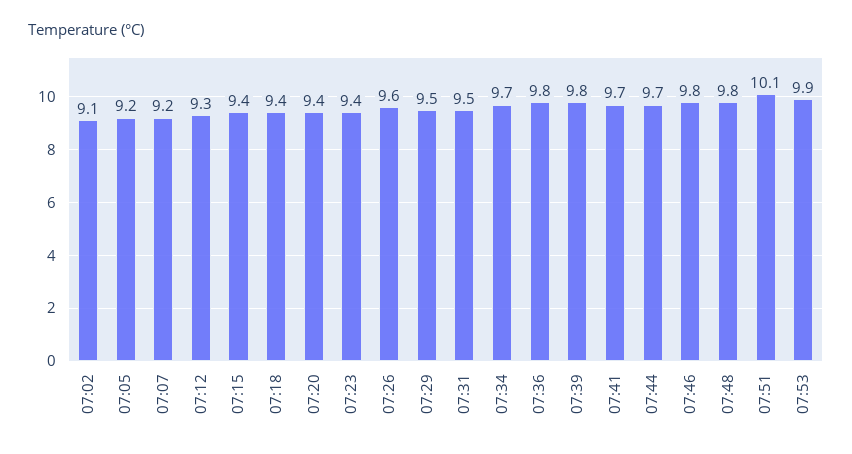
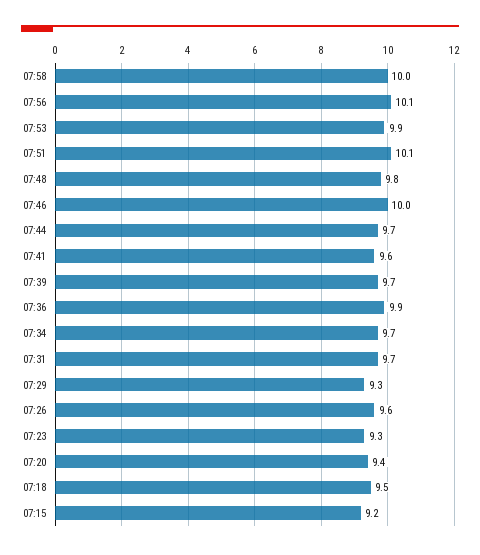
07:02: 9.1 -> none
07:05: 9.2 -> none
07:07: 9.2 -> none
07:12: 9.3 -> none
07:15: 9.4 -> 9.2
07:18: 9.4 -> 9.5
07:23: 9.4 -> 9.3
07:29: 9.5 -> 9.3
07:31: 9.5 -> 9.7
07:36: 9.8 -> 9.9
07:39: 9.8 -> 9.7
07:41: 9.7 -> 9.6
07:46: 9.8 -> 10
07:58: none -> 10
07:56: none -> 10.1

